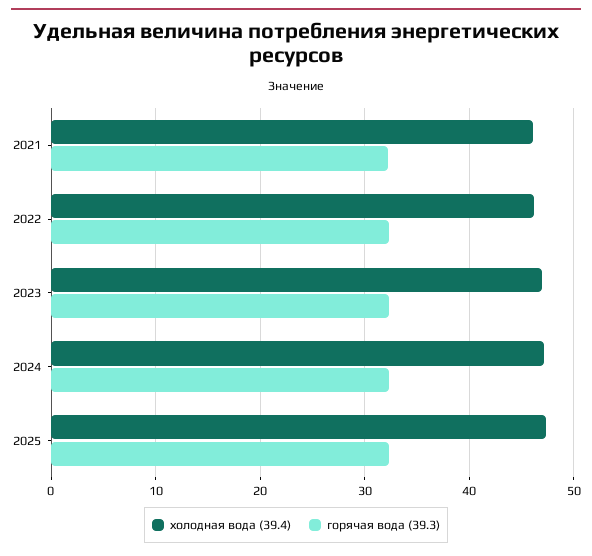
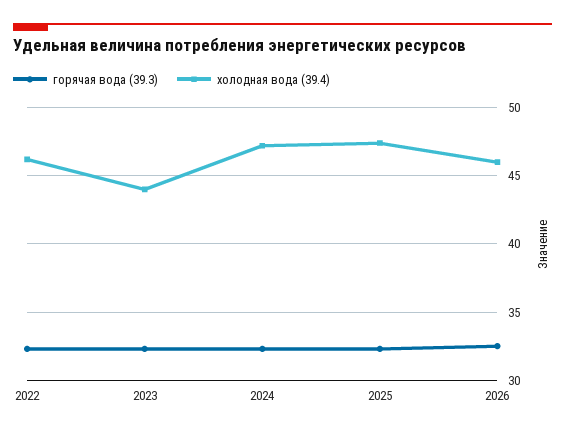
холодная вода (39.4), 2021: 46 -> none
горячая вода (39.3), 2021: 32 -> none
холодная вода (39.4), 2023: 47 -> 44
горячая вода (39.3), 2026: none -> 32.5
холодная вода (39.4), 2026: none -> 46

